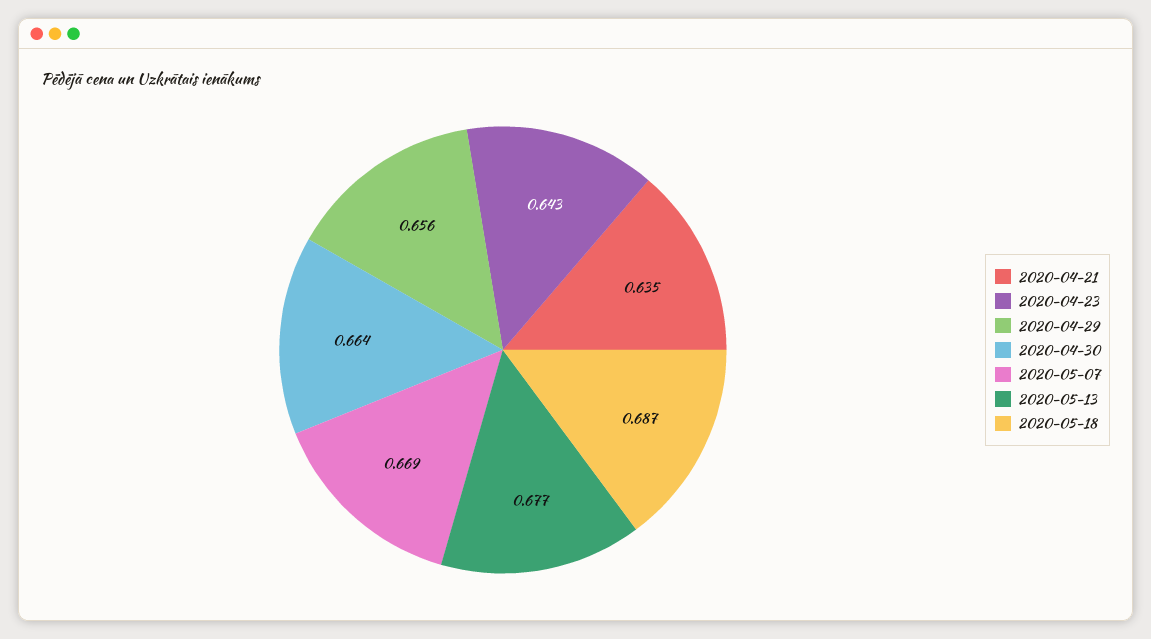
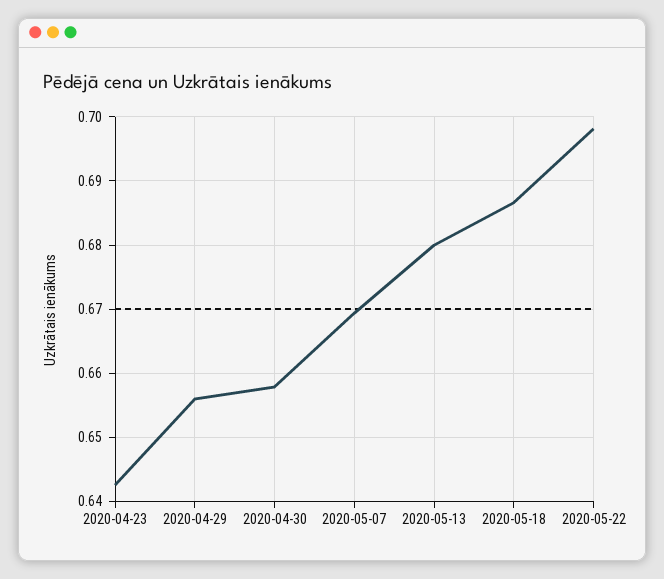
2020-04-21: 0.635 -> none
2020-04-30: 0.664 -> 0.658
2020-05-13: 0.677 -> 0.68
2020-05-22: none -> 0.698

